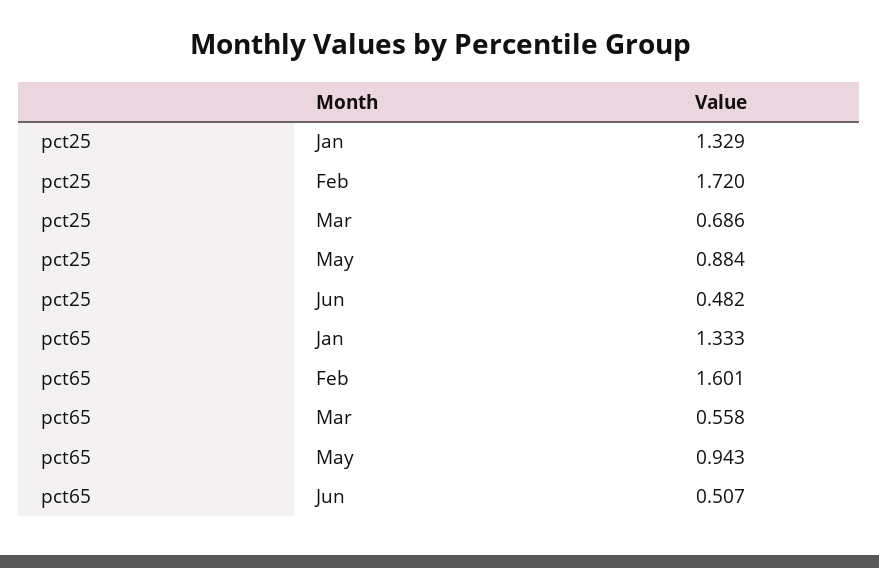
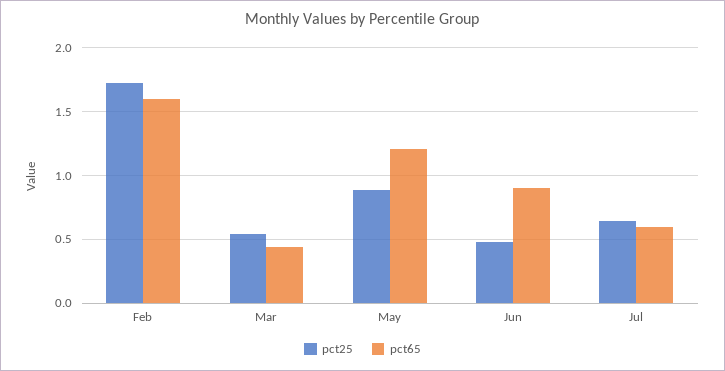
pct25, Jan: 1.329 -> none
pct25, Mar: 0.686 -> 0.55
pct65, Jan: 1.333 -> none
pct65, Mar: 0.558 -> 0.45
pct65, May: 0.943 -> 1.2
pct65, Jun: 0.507 -> 0.9
pct25, Jul: none -> 0.65
pct65, Jul: none -> 0.6

